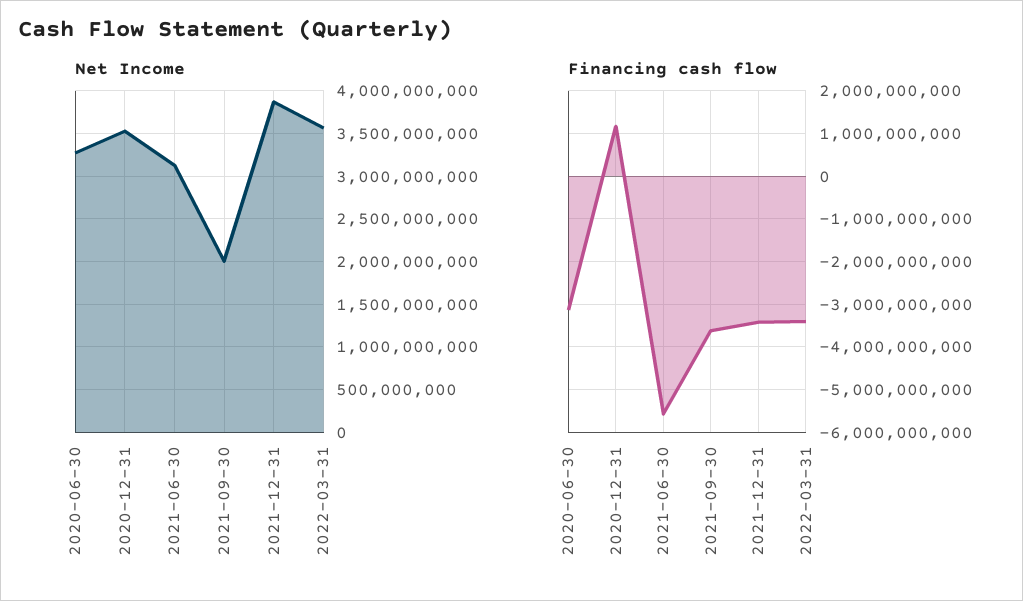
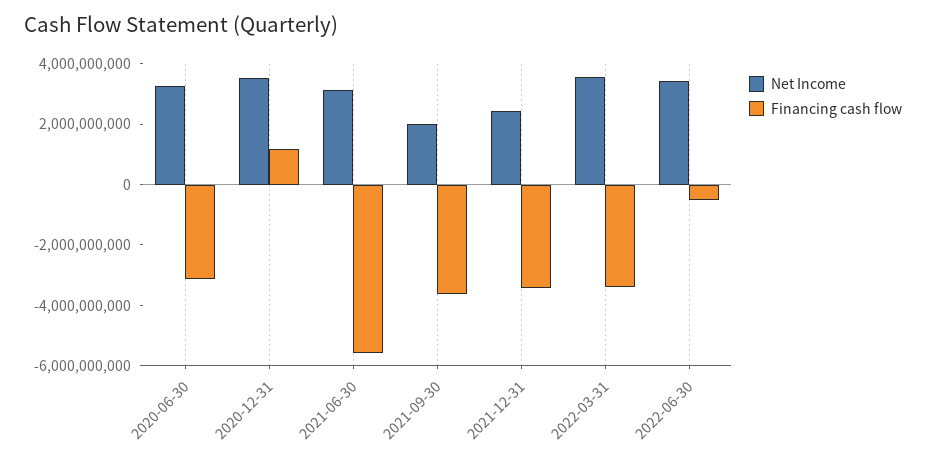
Net Income, 2021-12-31: 3900000000 -> 2500000000
Net Income, 2022-06-30: none -> 3500000000
Financing cash flow, 2022-06-30: none -> -500000000

